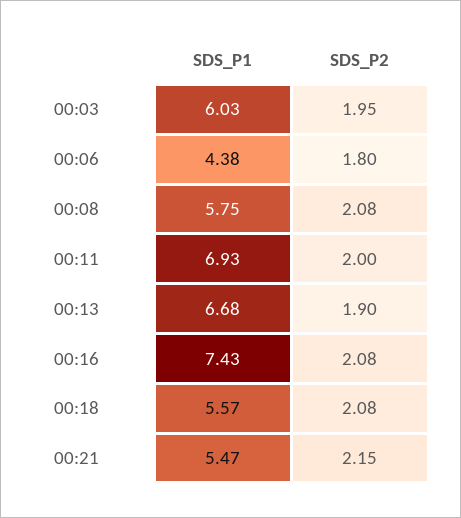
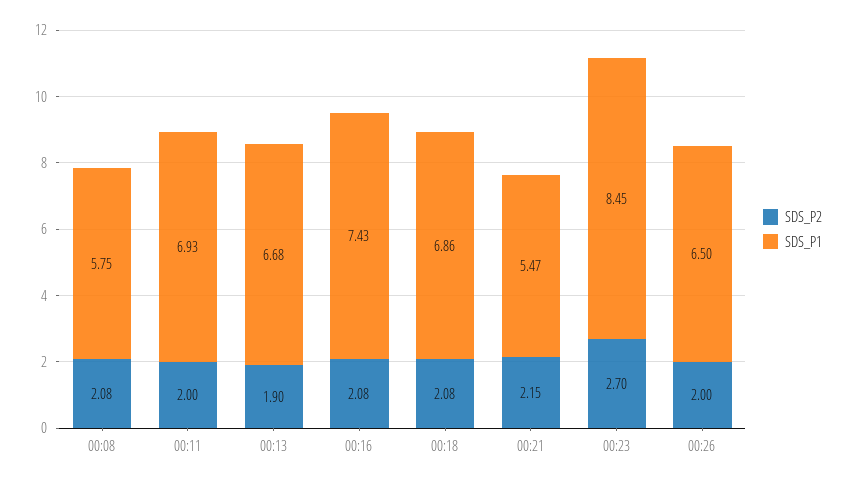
SDS_P1, 00:03: 6.03 -> none
SDS_P2, 00:03: 1.95 -> none
SDS_P1, 00:06: 4.38 -> none
SDS_P2, 00:06: 1.8 -> none
SDS_P1, 00:18: 5.57 -> 6.86
SDS_P2, 00:23: none -> 2.7
SDS_P1, 00:23: none -> 8.45
SDS_P2, 00:26: none -> 2
SDS_P1, 00:26: none -> 6.5

